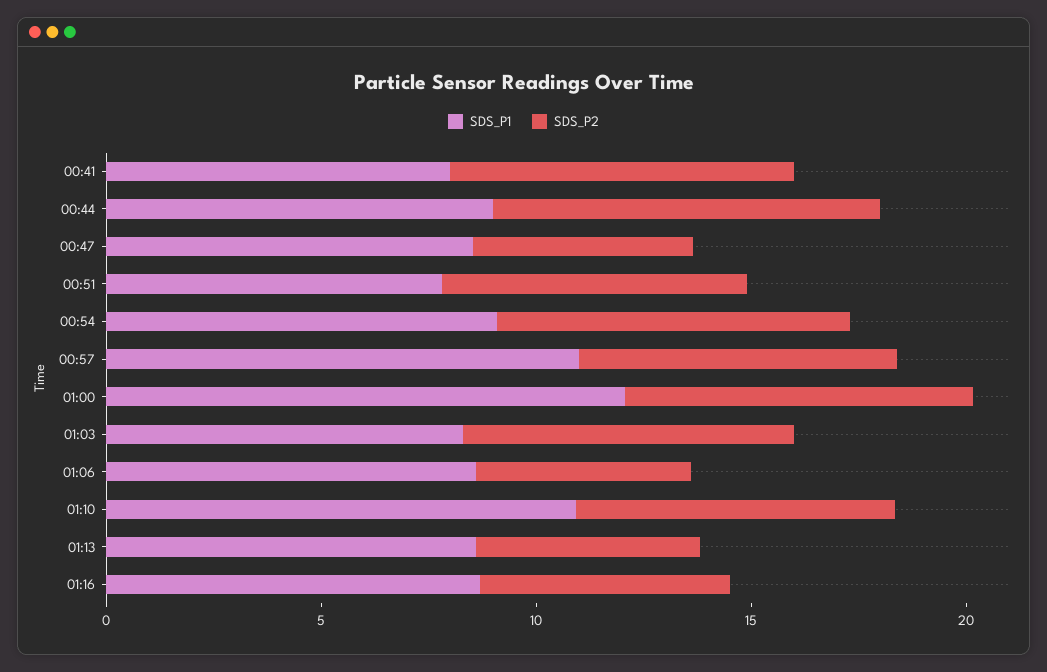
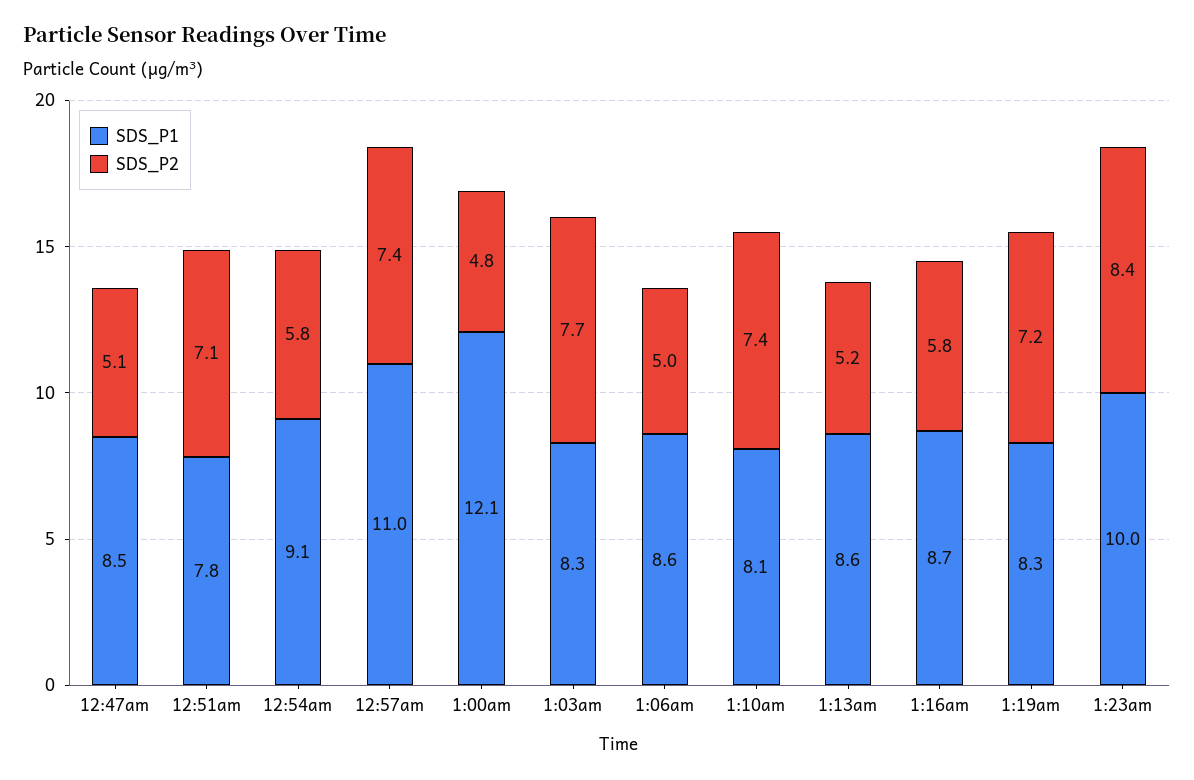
SDS_P1, 00:41: 8 -> none
SDS_P2, 00:41: 8 -> none
SDS_P1, 00:44: 9 -> none
SDS_P2, 00:44: 9 -> none
SDS_P2, 00:54: 8 -> 5.8
SDS_P2, 01:00: 8 -> 4.8
SDS_P1, 01:10: 11 -> 8.1
SDS_P1, 1:19am: none -> 8.3
SDS_P2, 1:19am: none -> 7.2
SDS_P1, 1:23am: none -> 10
SDS_P2, 1:23am: none -> 8.4

